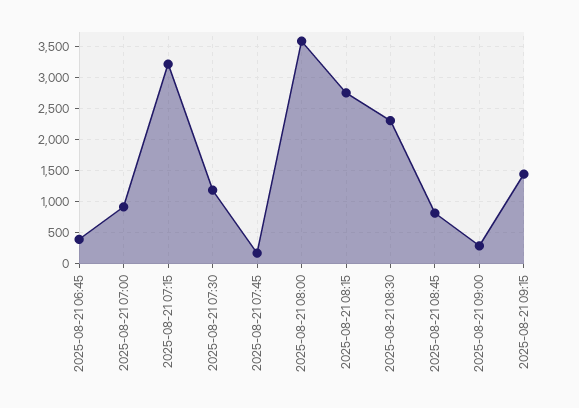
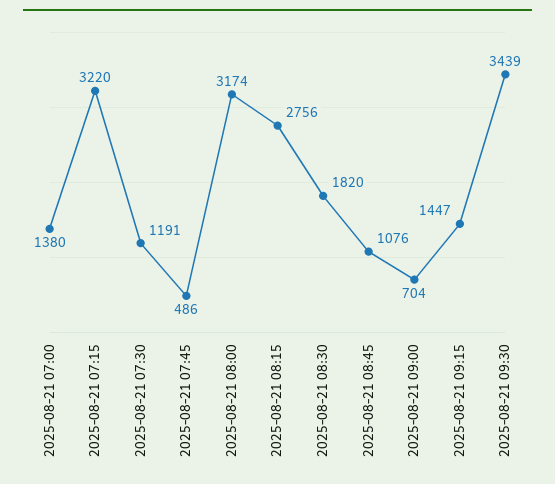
2025-08-21 06:45: 400 -> none
2025-08-21 07:00: 900 -> 1380
2025-08-21 07:45: 200 -> 486
2025-08-21 08:00: 3600 -> 3174
2025-08-21 08:30: 2300 -> 1820
2025-08-21 08:45: 800 -> 1076
2025-08-21 09:00: 300 -> 704
2025-08-21 09:30: none -> 3439

